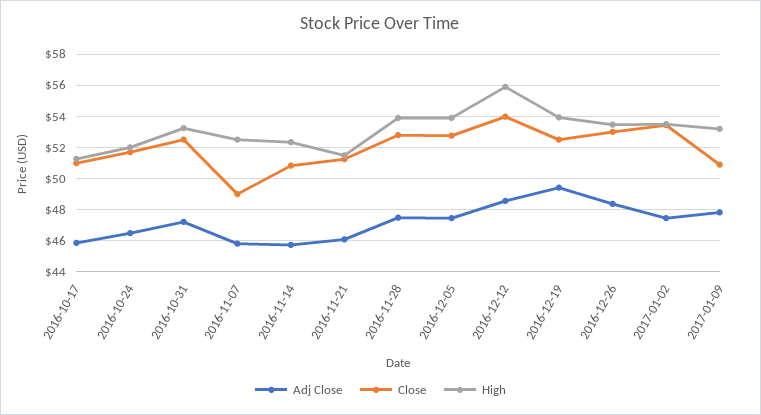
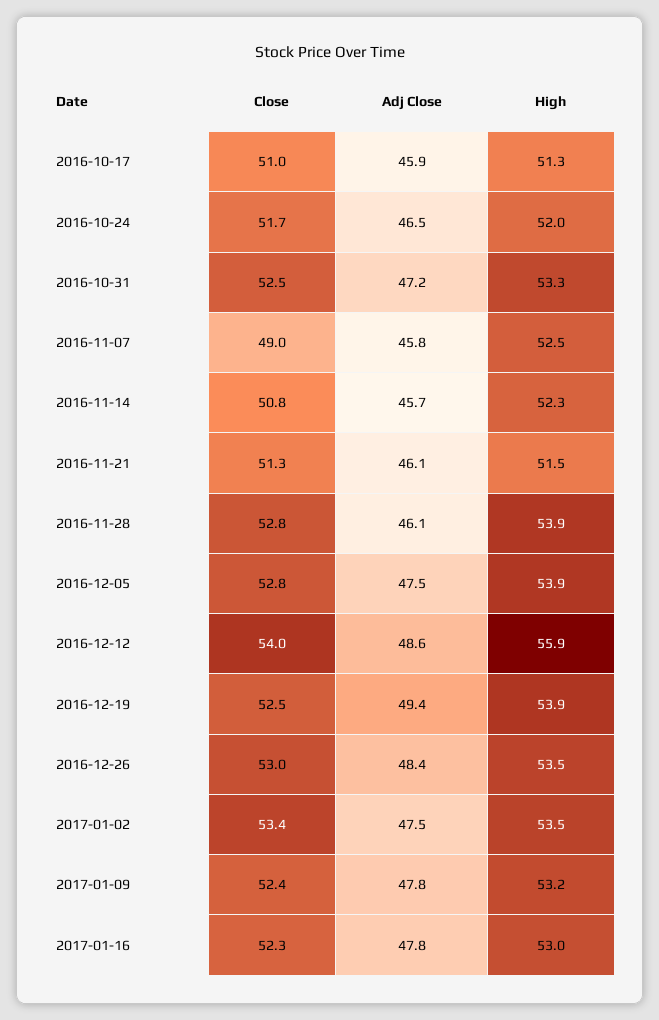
Adj Close, 2016-11-28: 47.5 -> 46.1
Close, 2017-01-09: 51 -> 52.4
Close, 2017-01-16: none -> 52.3
Adj Close, 2017-01-16: none -> 47.8
High, 2017-01-16: none -> 53

